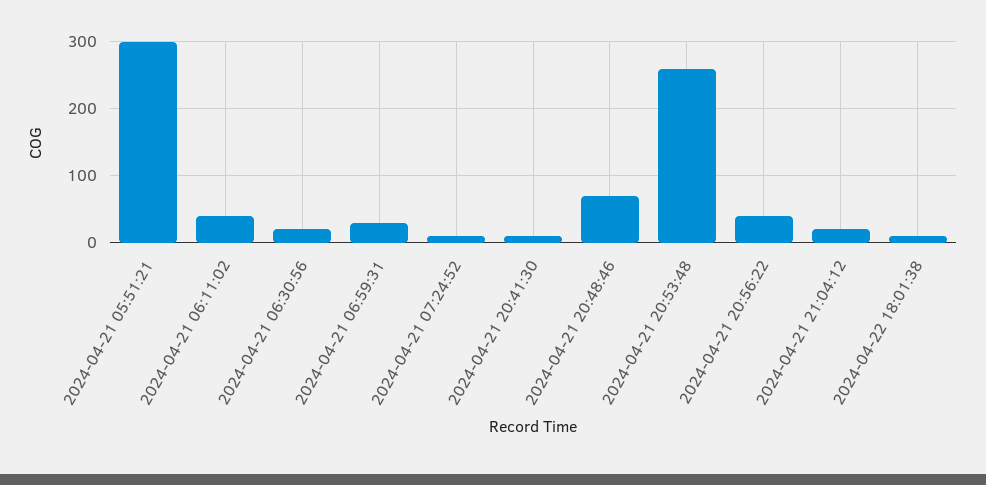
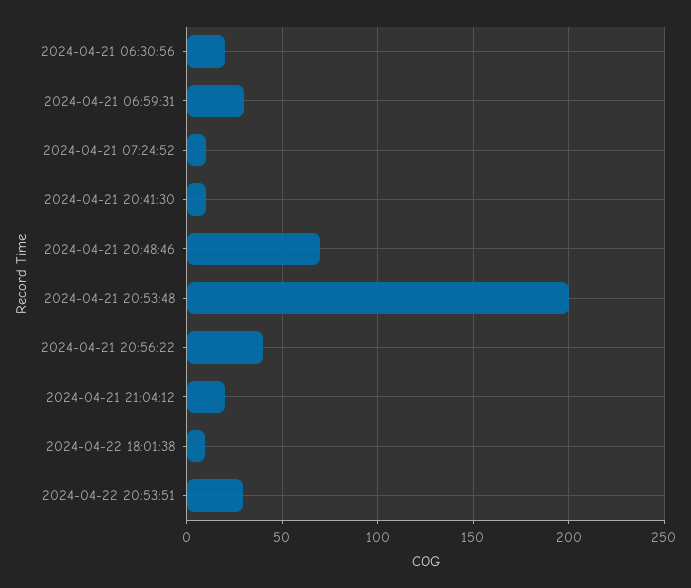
2024-04-21 05:51:21: 300 -> none
2024-04-21 06:11:02: 40 -> none
2024-04-21 20:53:48: 260 -> 200
2024-04-22 20:53:51: none -> 30

